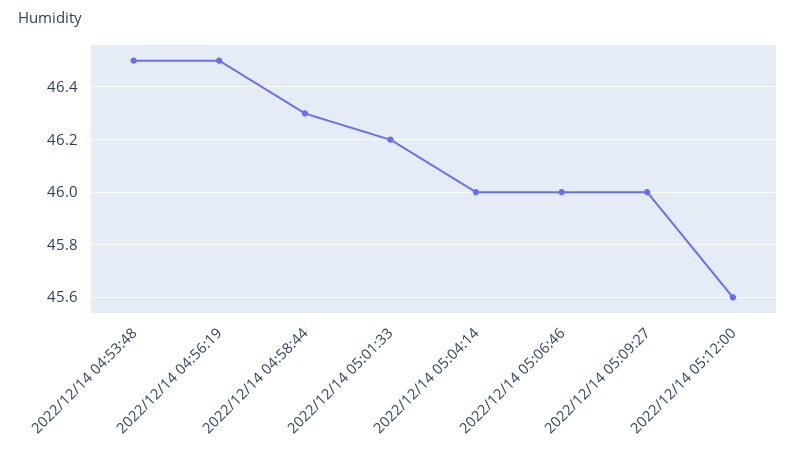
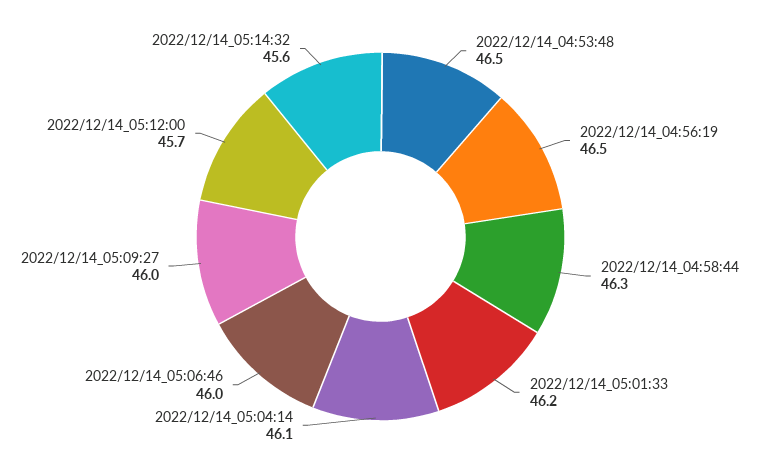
2022/12/14 05:04:14: 46 -> 46.1
2022/12/14 05:12:00: 45.6 -> 45.7
2022/12/14_05:14:32: none -> 45.6

